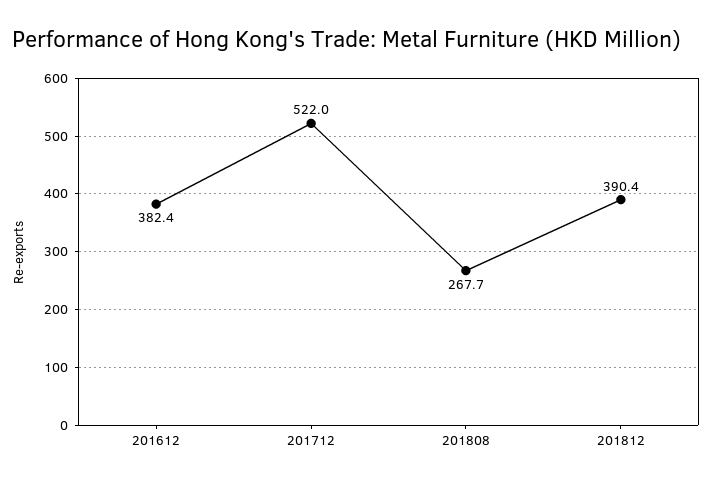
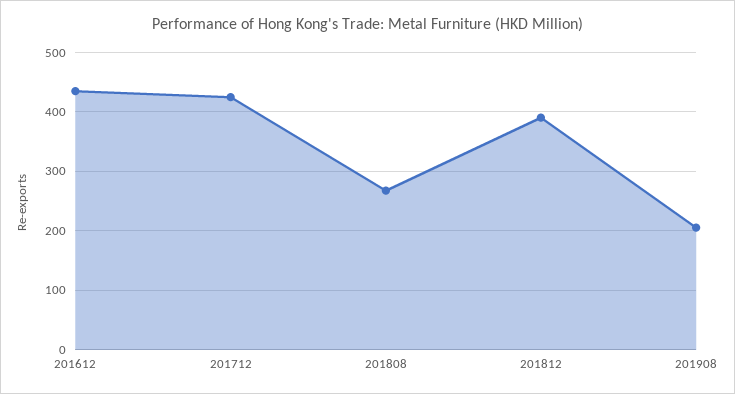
201612: 382.4 -> 440
201712: 522 -> 420
201908: none -> 200

